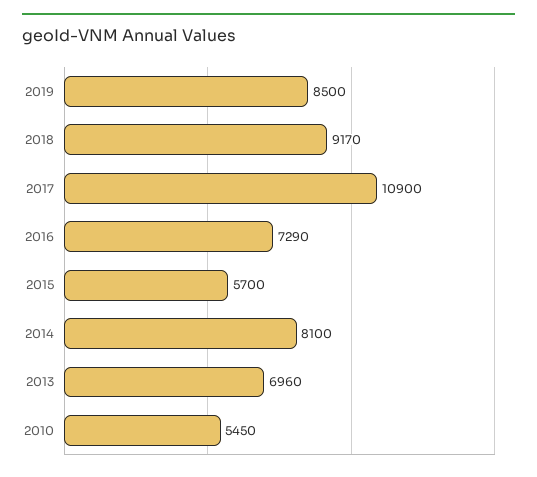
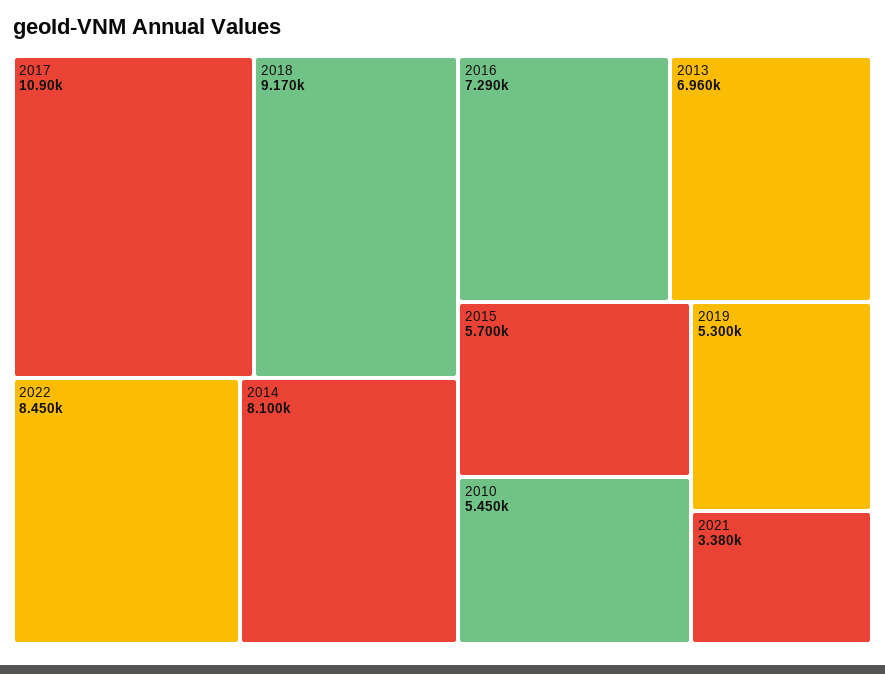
2019: 8500 -> 5300
2022: none -> 8450
2021: none -> 3380

